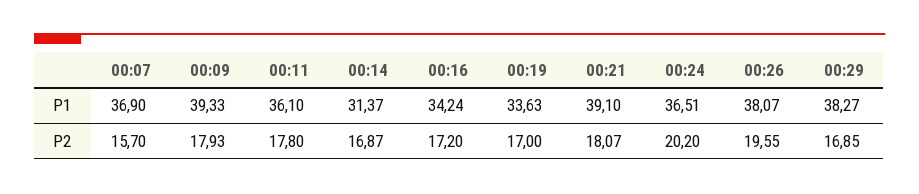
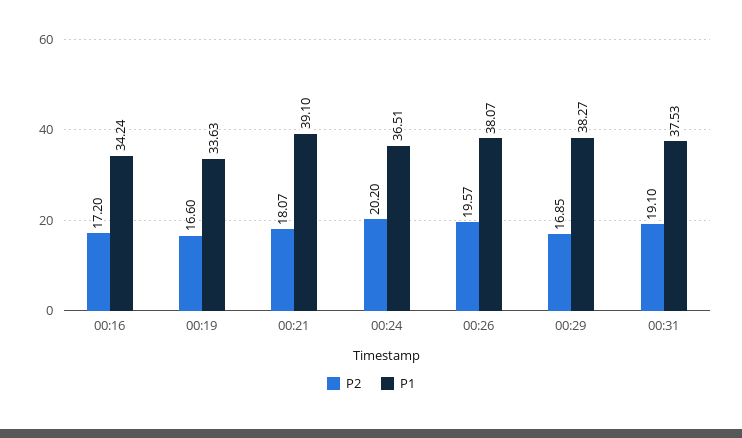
P1, 00:07: 36.9 -> none
P1, 00:09: 39.33 -> none
P1, 00:11: 36.1 -> none
P1, 00:14: 31.37 -> none
P2, 00:07: 15.7 -> none
P2, 00:09: 17.93 -> none
P2, 00:11: 17.8 -> none
P2, 00:14: 16.87 -> none
P2, 00:19: 17 -> 16.6
P2, 00:26: 19.55 -> 19.57
P2, 00:31: none -> 19.1
P1, 00:31: none -> 37.53

